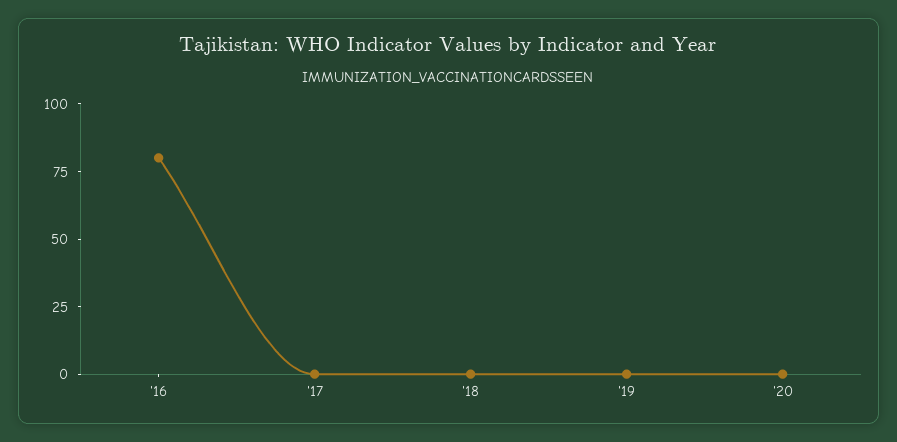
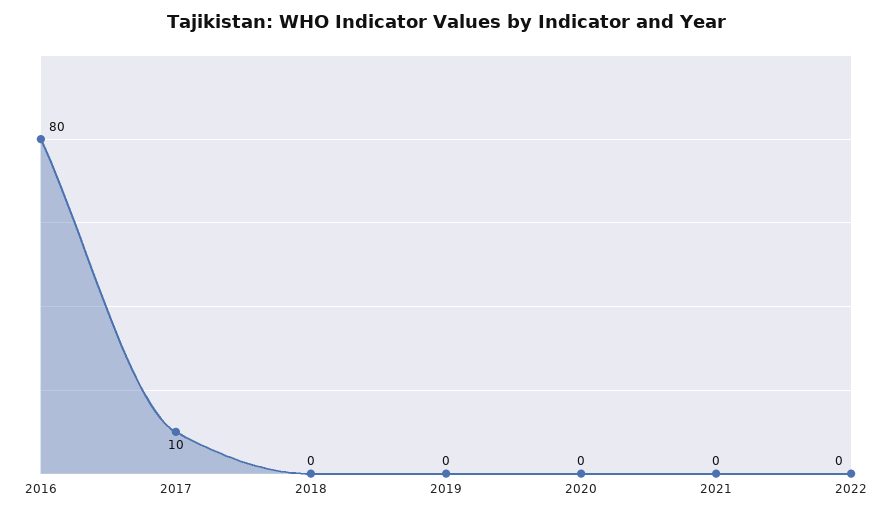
'17: 0 -> 10
2021: none -> 0
2022: none -> 0

